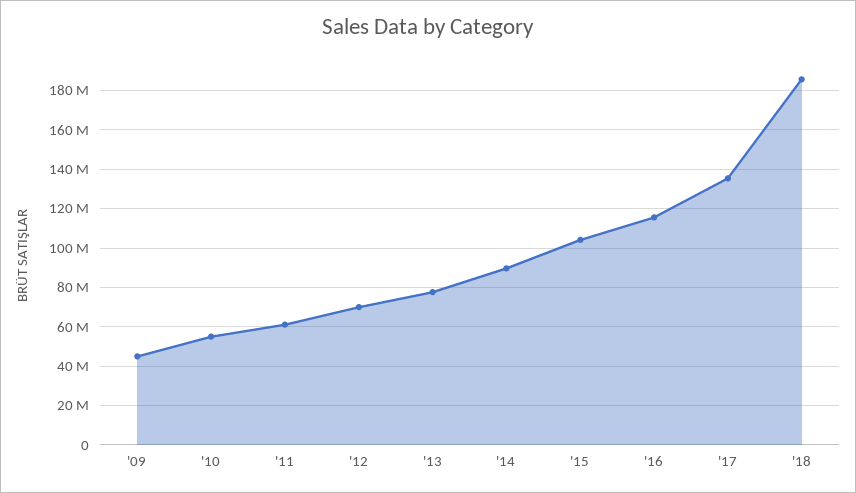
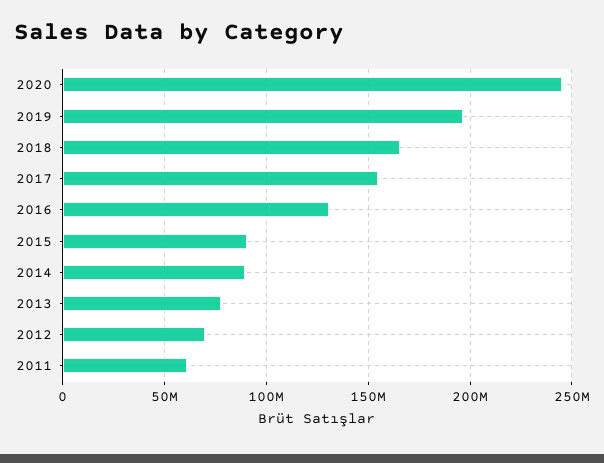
'09: 45000000 -> none
'10: 55000000 -> none
'15: 105000000 -> 90000000
'16: 115000000 -> 130000000
'17: 135000000 -> 155000000
'18: 185000000 -> 165000000
2020: none -> 245000000
2019: none -> 195000000

